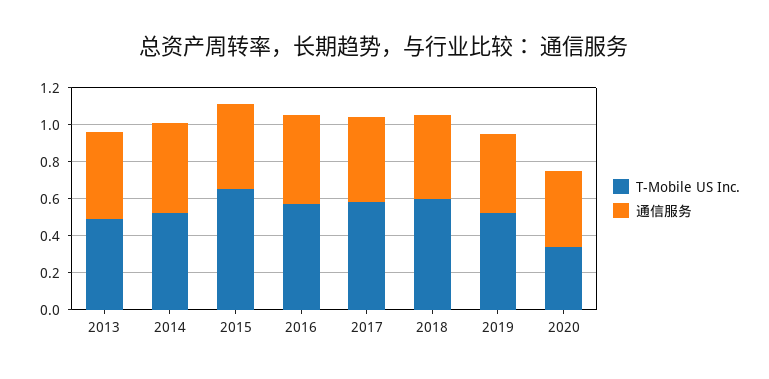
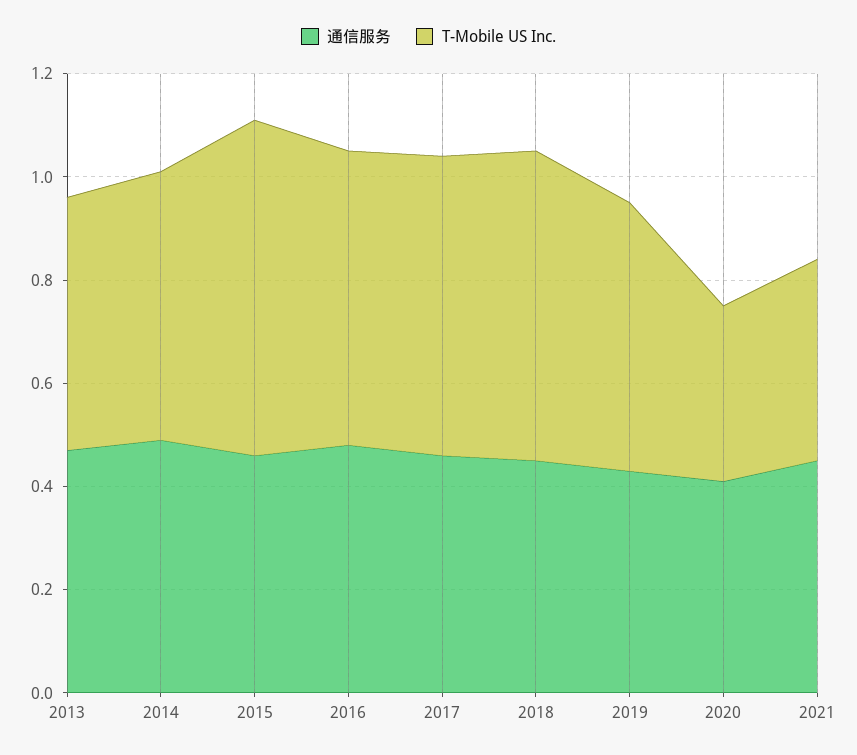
通信服务, 2021: none -> 0.45
T-Mobile US Inc., 2021: none -> 0.4

